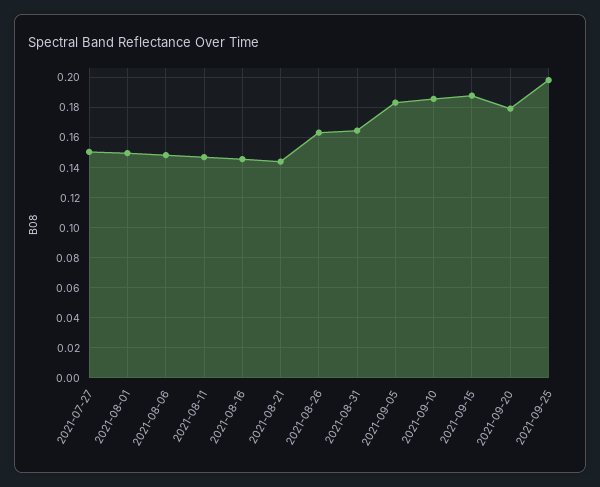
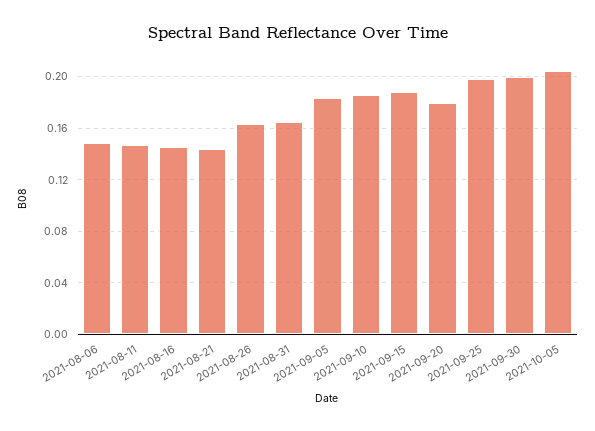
2021-07-27: 0.15 -> none
2021-08-01: 0.15 -> none
2021-09-30: none -> 0.2
2021-10-05: none -> 0.205

